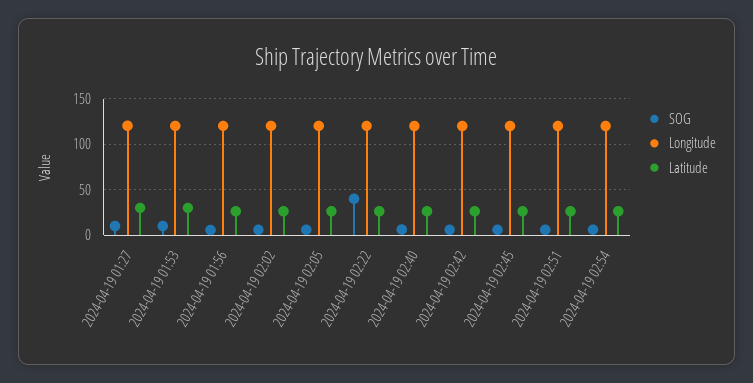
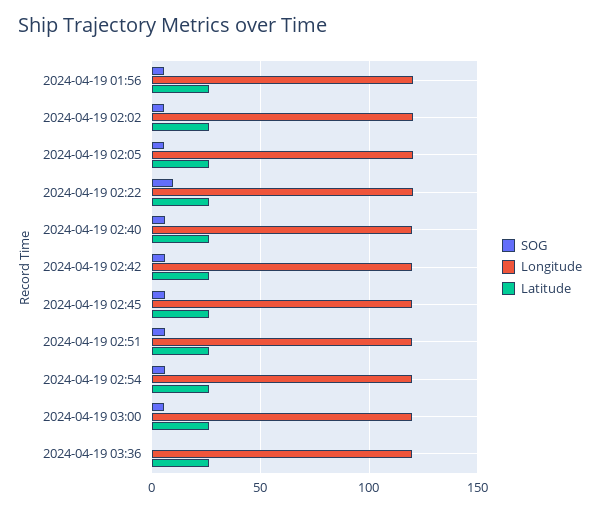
SOG, 2024-04-19 01:27: 10 -> none
Longitude, 2024-04-19 01:27: 120 -> none
Latitude, 2024-04-19 01:27: 30 -> none
SOG, 2024-04-19 01:53: 10 -> none
Longitude, 2024-04-19 01:53: 120 -> none
Latitude, 2024-04-19 01:53: 30 -> none
SOG, 2024-04-19 02:22: 40 -> 10
SOG, 2024-04-19 03:00: none -> 5
Longitude, 2024-04-19 03:00: none -> 120
Latitude, 2024-04-19 03:00: none -> 25
SOG, 2024-04-19 03:36: none -> 0
Longitude, 2024-04-19 03:36: none -> 120
Latitude, 2024-04-19 03:36: none -> 25

